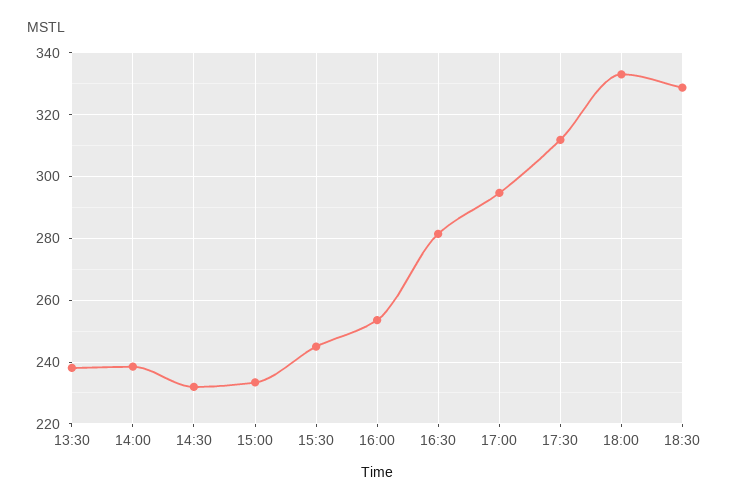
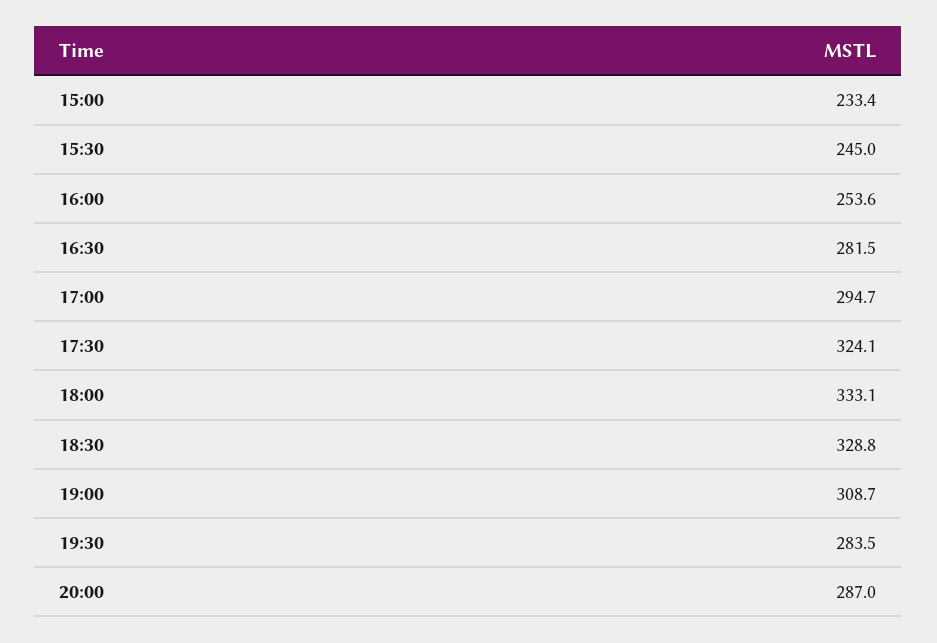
13:30: 238 -> none
14:00: 238 -> none
14:30: 232 -> none
17:30: 312 -> 324.1
19:00: none -> 308.7
19:30: none -> 283.5
20:00: none -> 287

